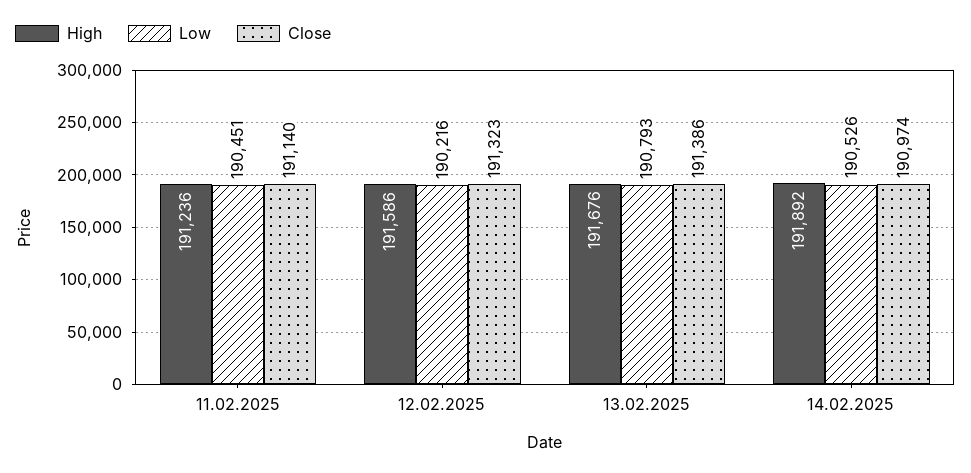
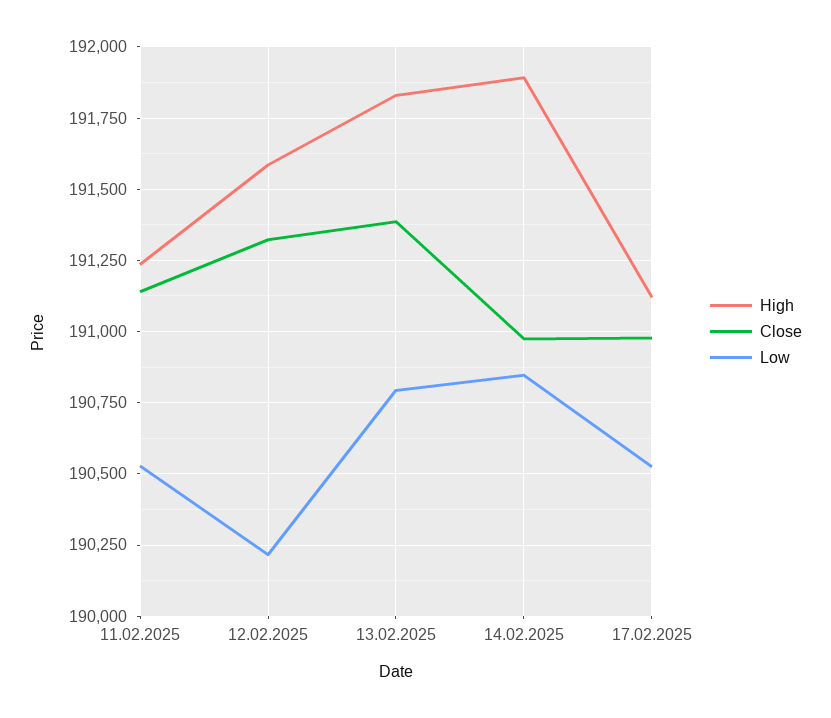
Low, 11.02.2025: 190451 -> 190525
High, 13.02.2025: 191676 -> 191825
Low, 14.02.2025: 190526 -> 190850
High, 17.02.2025: none -> 191125
Close, 17.02.2025: none -> 190975
Low, 17.02.2025: none -> 190525

